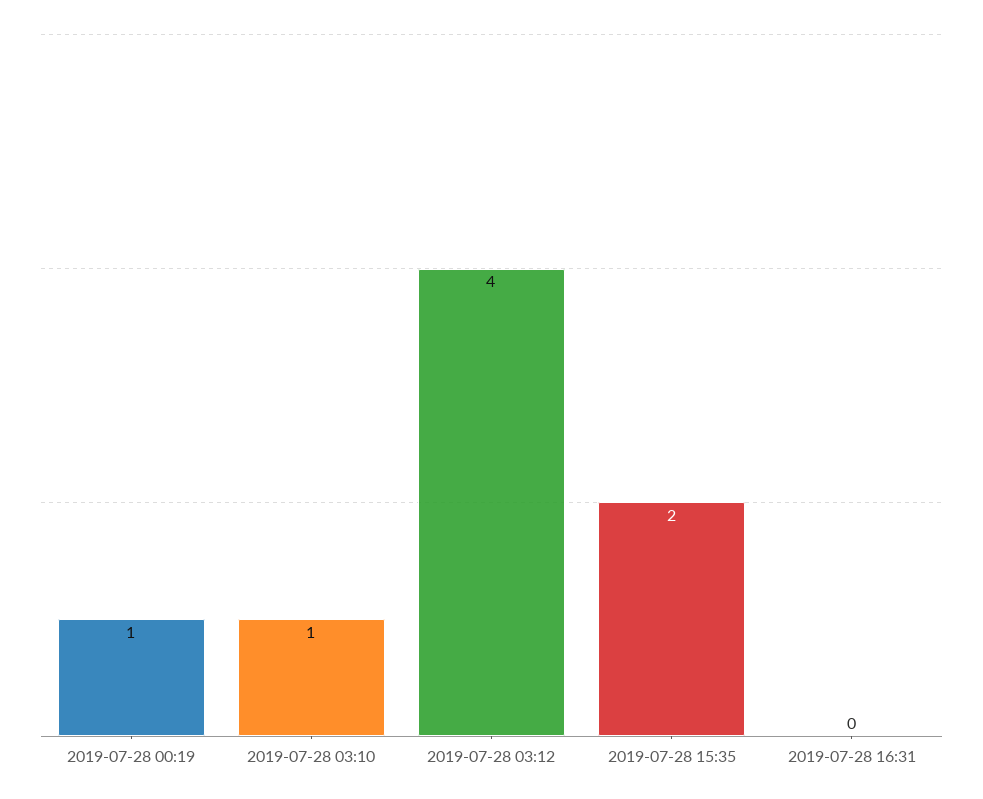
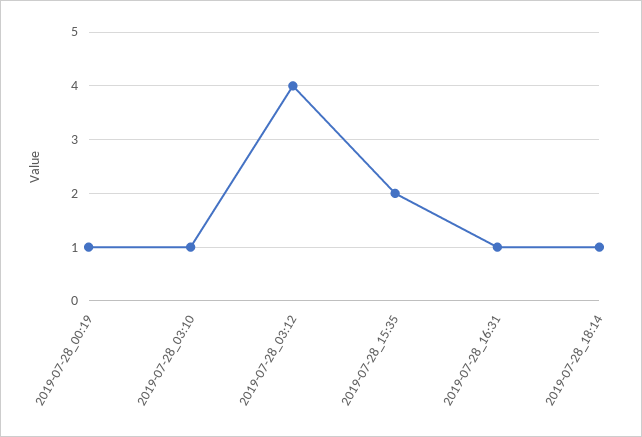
2019-07-28 16:31: 0 -> 1
2019-07-28_18:14: none -> 1

